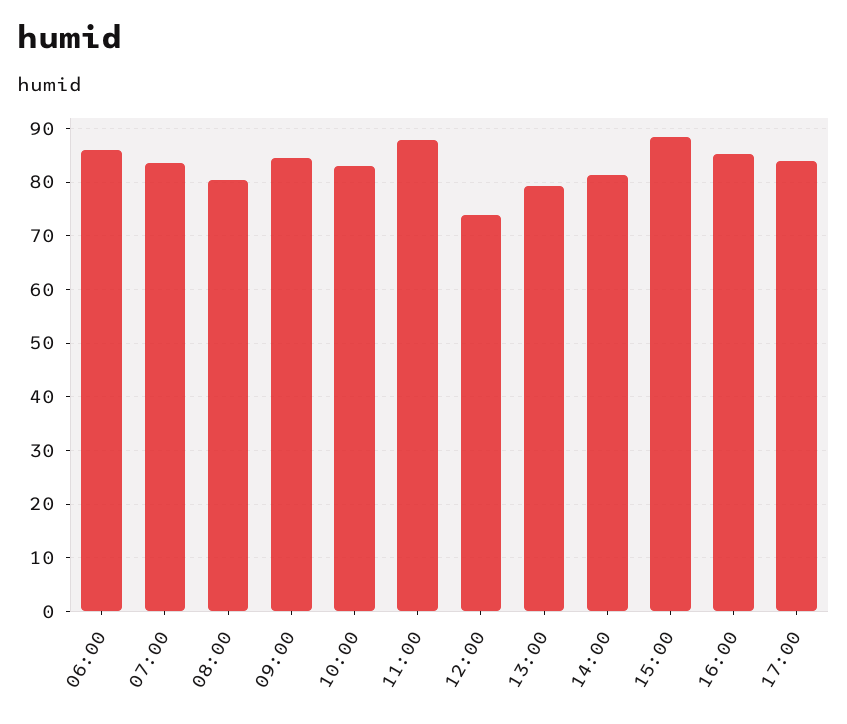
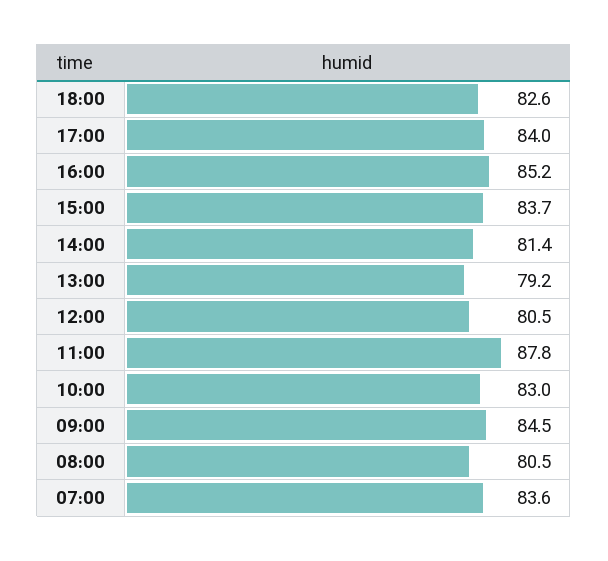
06:00: 86 -> none
12:00: 74 -> 80.5
15:00: 88 -> 83.7
18:00: none -> 82.6

